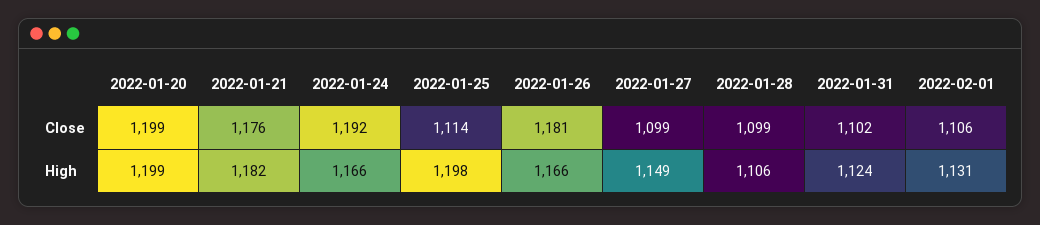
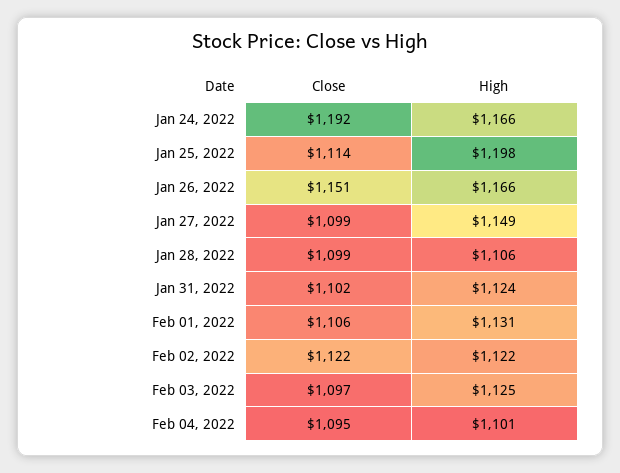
2022-01-20, Close: 1199 -> none
2022-01-21, Close: 1176 -> none
2022-01-26, Close: 1181 -> 1151
2022-01-20, High: 1199 -> none
2022-01-21, High: 1182 -> none
Feb 02, 2022, Close: none -> 1122
Feb 02, 2022, High: none -> 1122
Feb 03, 2022, Close: none -> 1097
Feb 03, 2022, High: none -> 1125
Feb 04, 2022, Close: none -> 1095
Feb 04, 2022, High: none -> 1101

